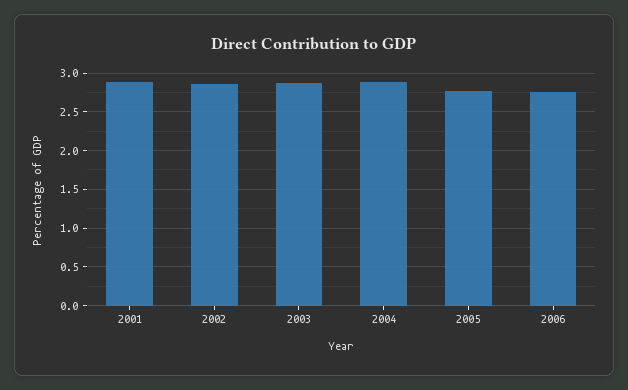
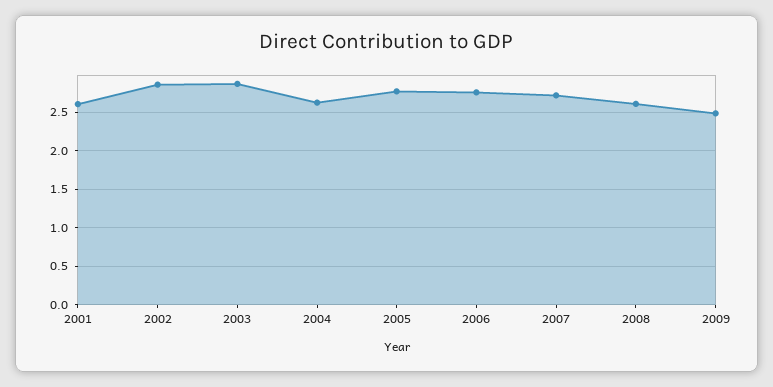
2001: 2.9 -> 2.6
2004: 2.9 -> 2.6
2007: none -> 2.7
2008: none -> 2.6
2009: none -> 2.5

